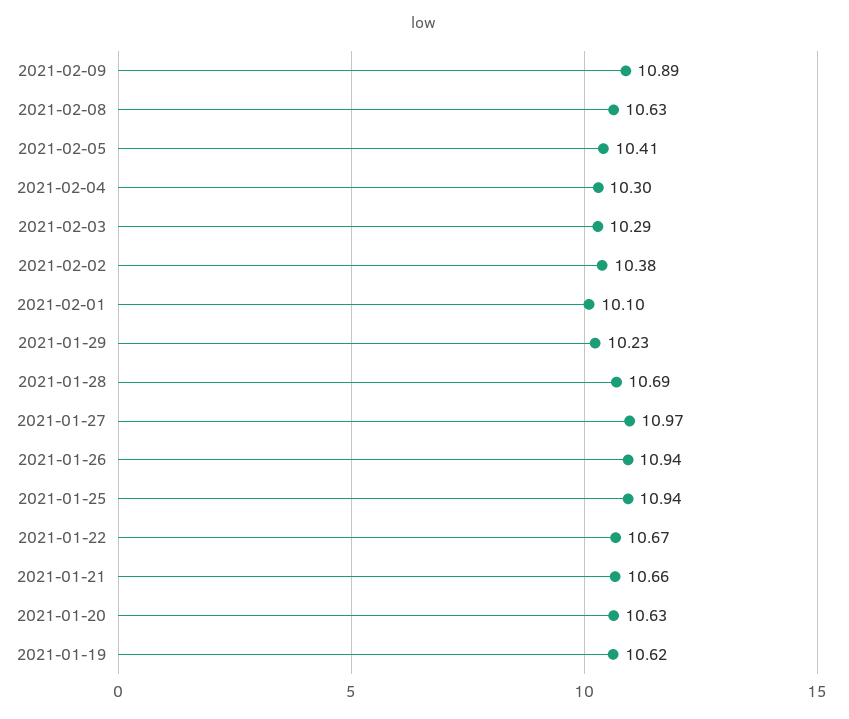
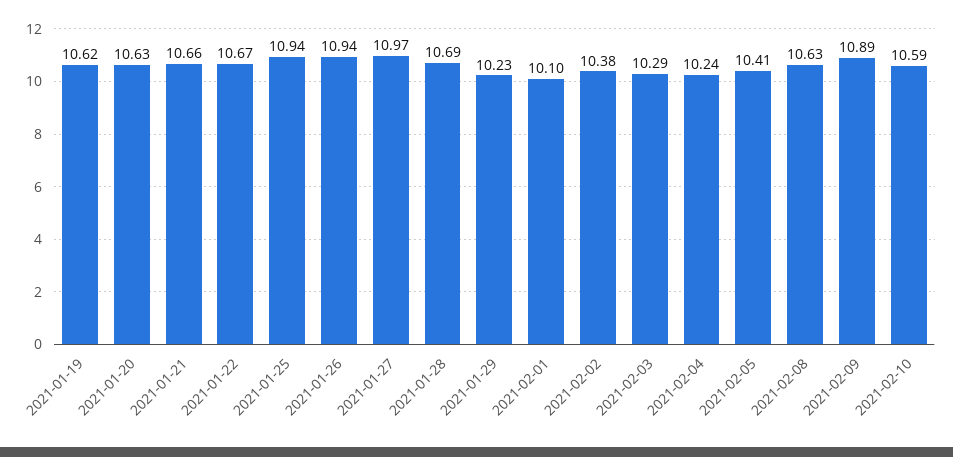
2021-02-04: 10.3 -> 10.24
2021-02-10: none -> 10.59

